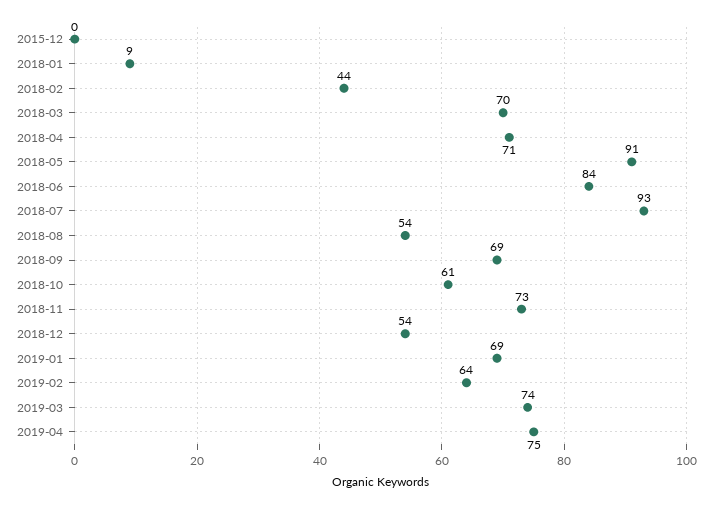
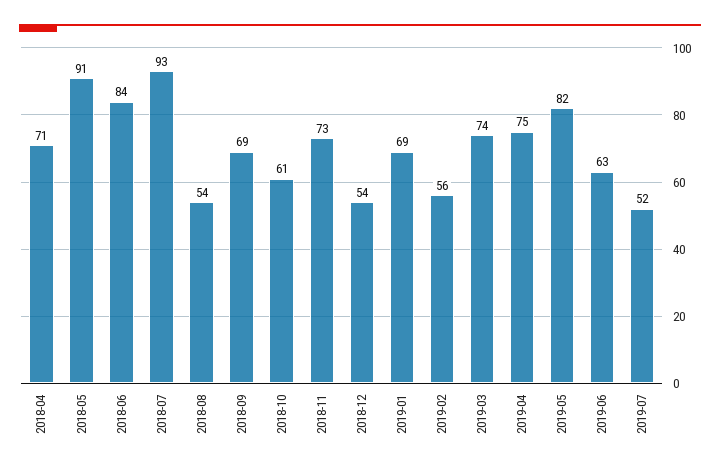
2015-12: 0 -> none
2018-01: 9 -> none
2018-02: 44 -> none
2018-03: 70 -> none
2019-02: 64 -> 56
2019-05: none -> 82
2019-06: none -> 63
2019-07: none -> 52

